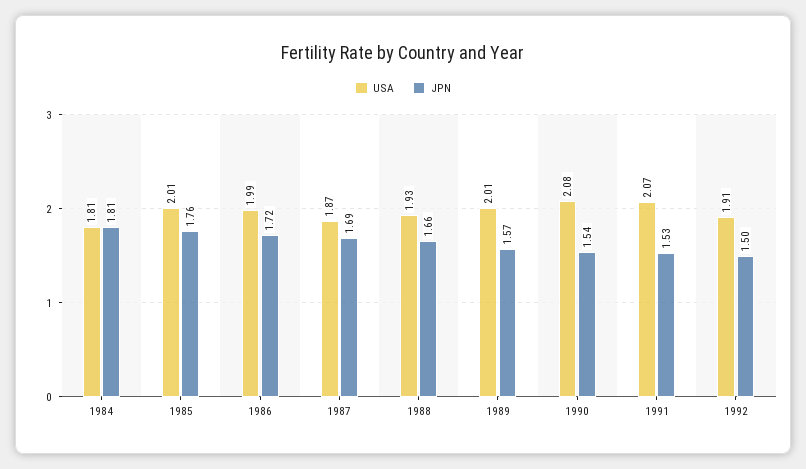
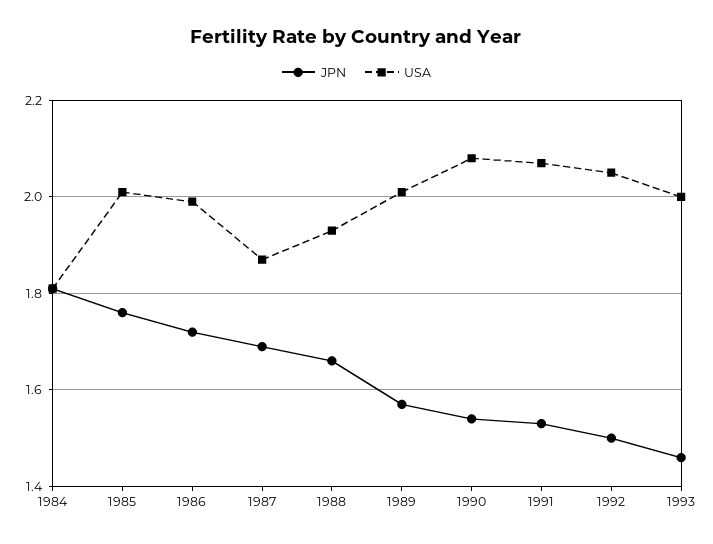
USA, 1992: 1.91 -> 2.05
JPN, 1993: none -> 1.45
USA, 1993: none -> 2

